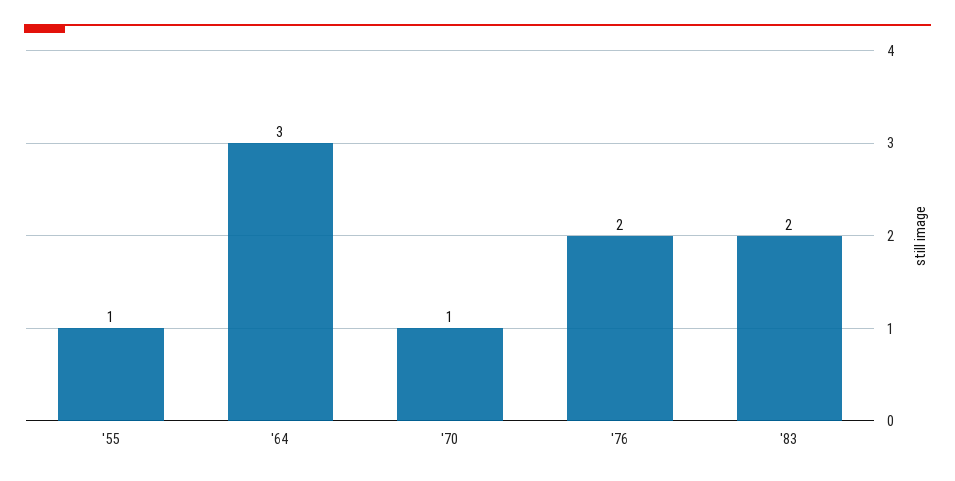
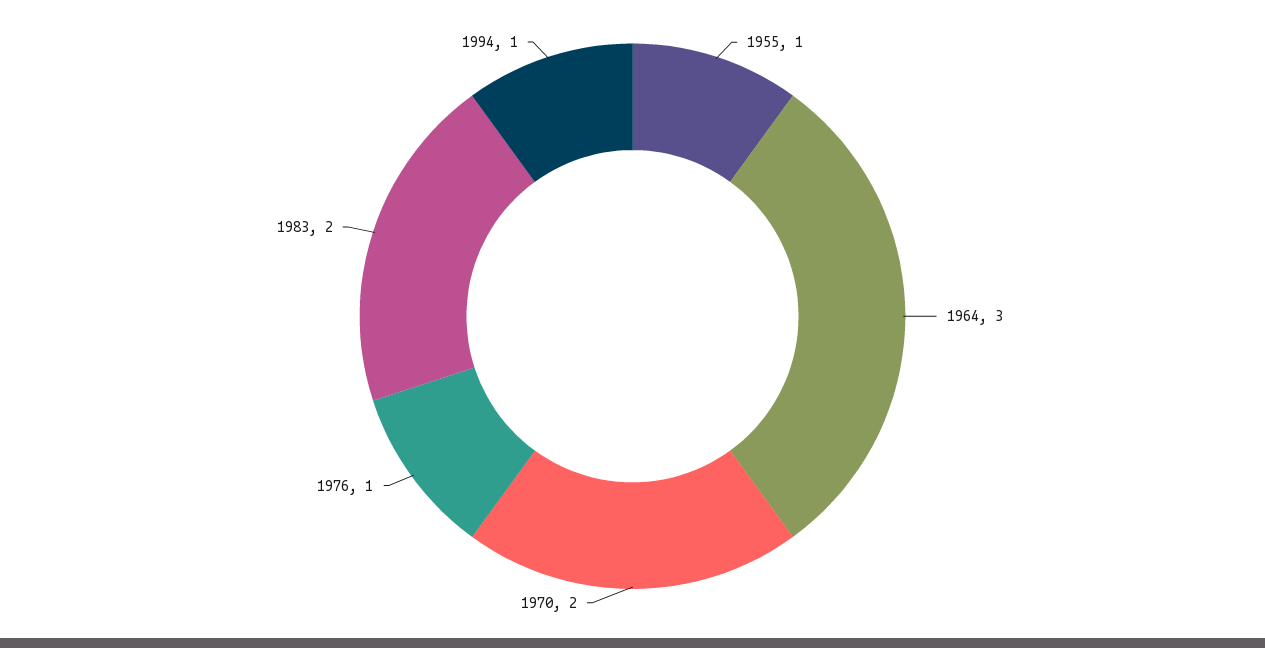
'70: 1 -> 2
'76: 2 -> 1
1994: none -> 1

